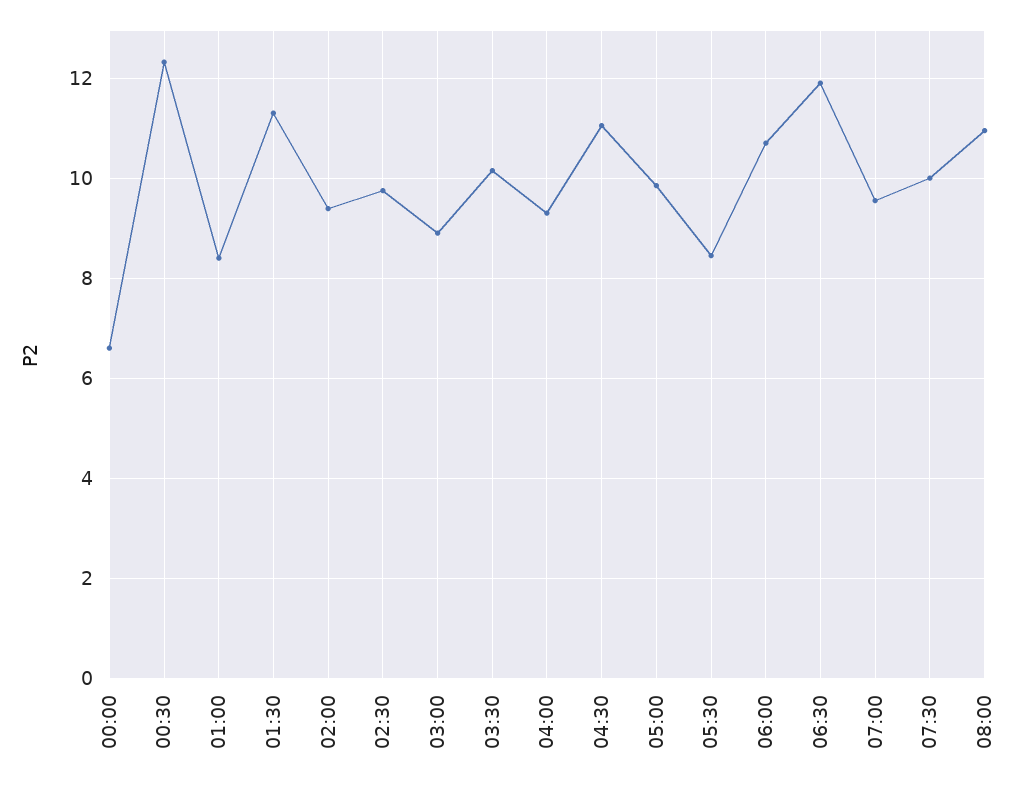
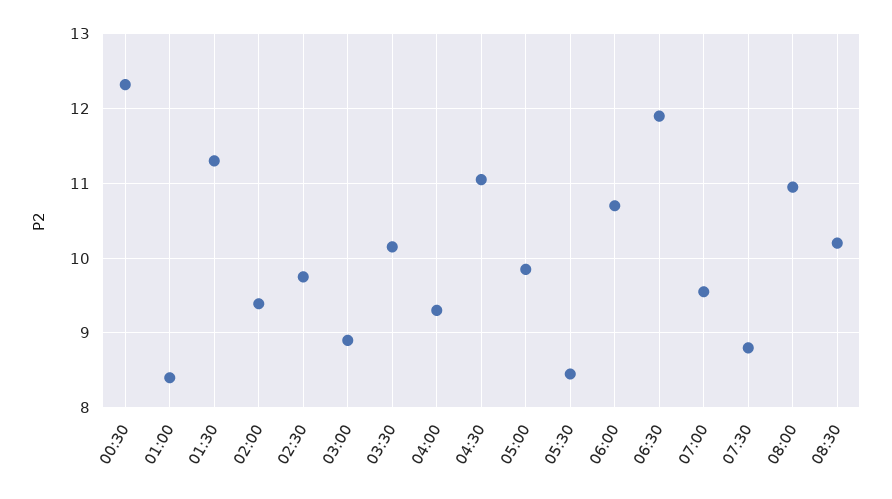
00:00: 6.6 -> none
07:30: 10 -> 8.8
08:30: none -> 10.2

